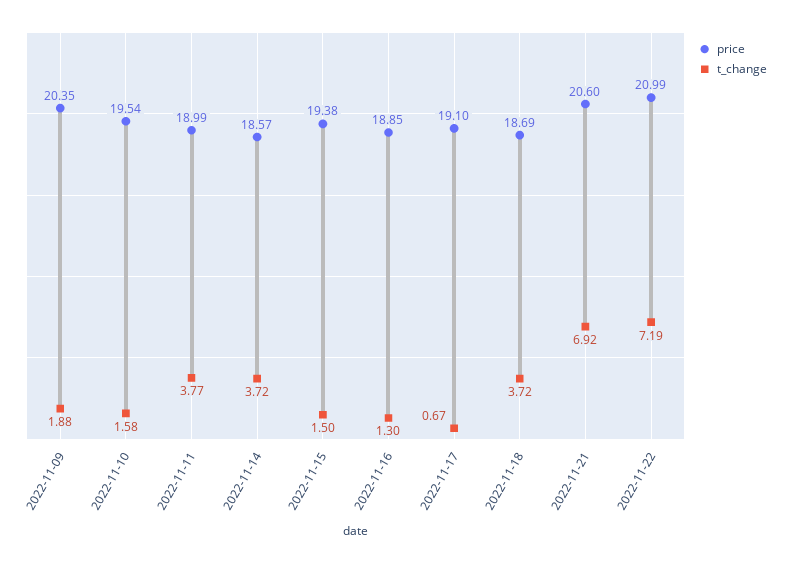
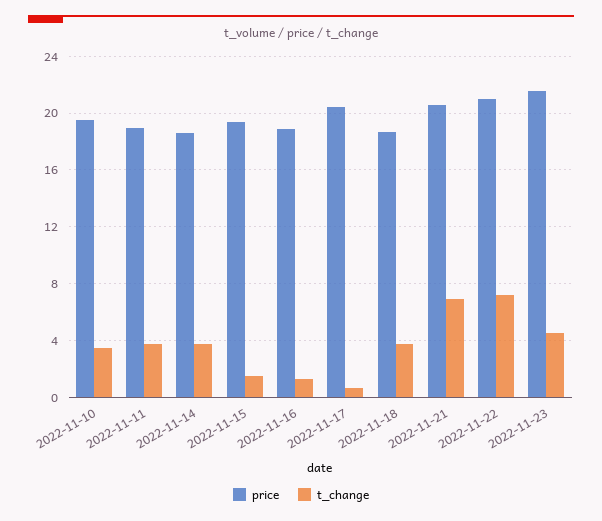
price, 2022-11-09: 20.35 -> none
t_change, 2022-11-09: 1.88 -> none
t_change, 2022-11-10: 1.58 -> 3.5
price, 2022-11-17: 19.1 -> 20.5
price, 2022-11-23: none -> 21.5
t_change, 2022-11-23: none -> 4.5

